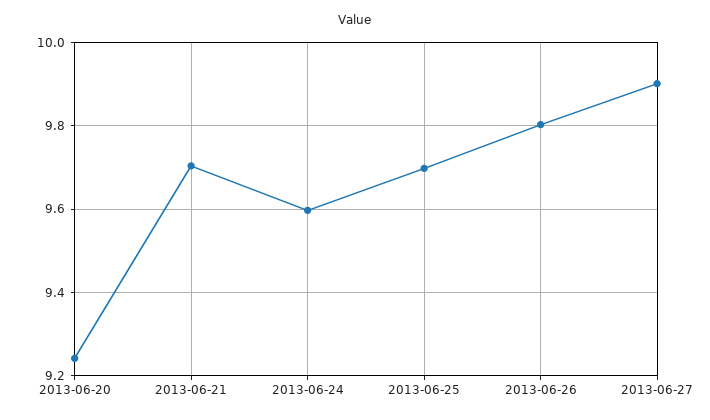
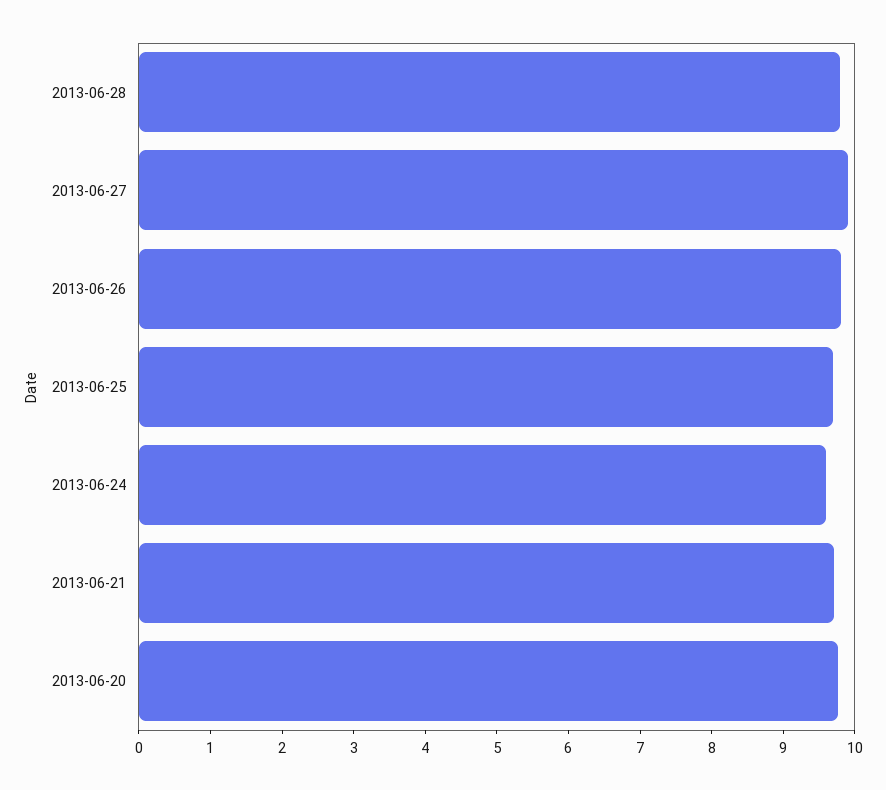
2013-06-20: 9.24 -> 9.8
2013-06-28: none -> 9.8

